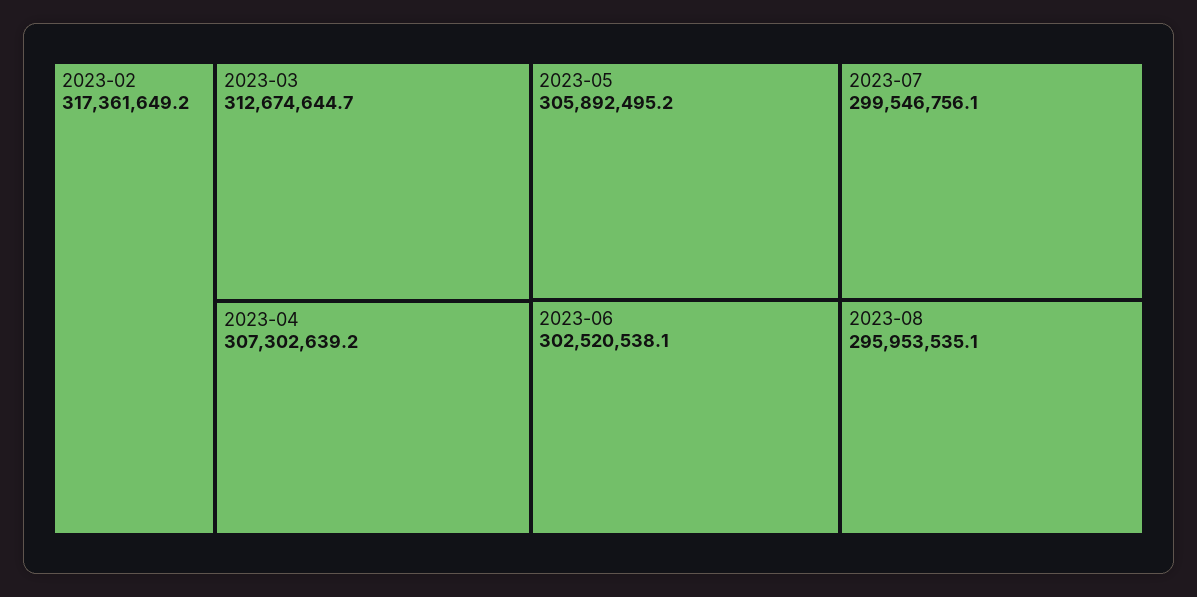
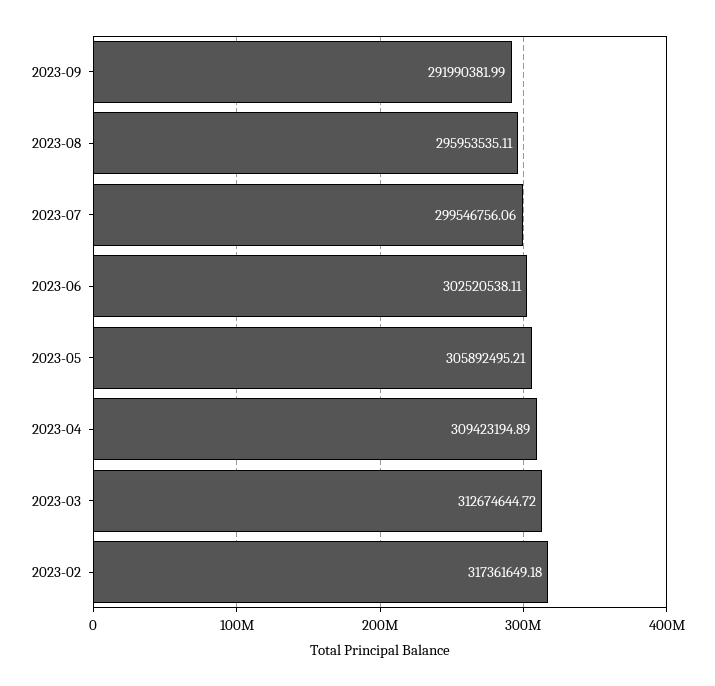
2023-04: 307302639.2 -> 309423194.89
2023-09: none -> 291990381.99

